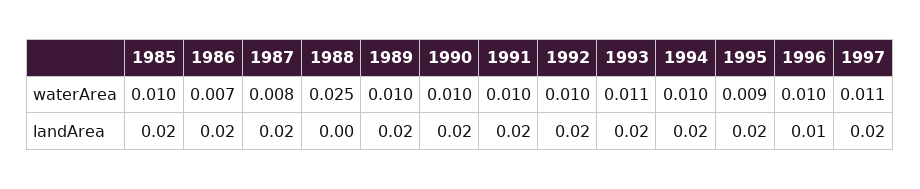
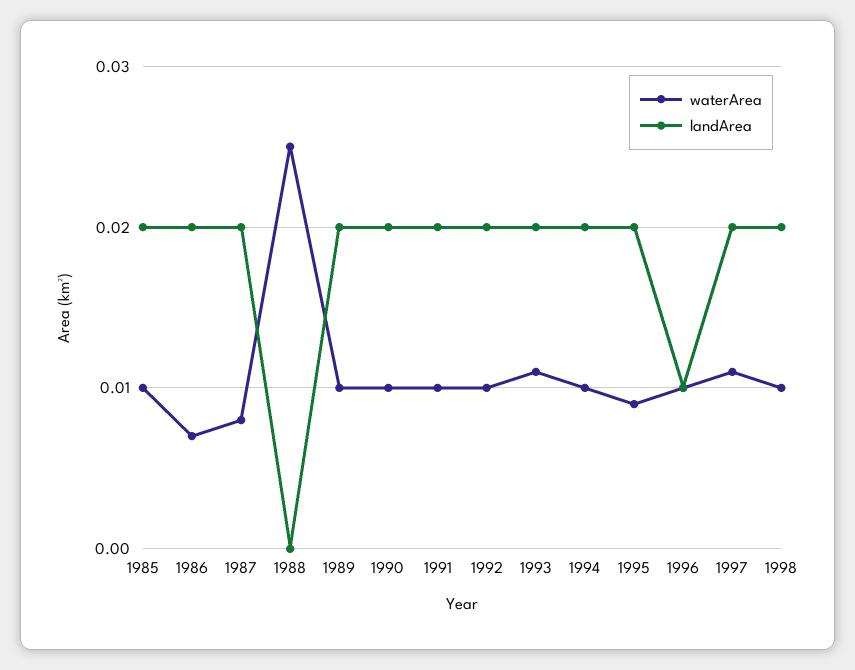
waterArea, 1998: none -> 0.01
landArea, 1998: none -> 0.02

